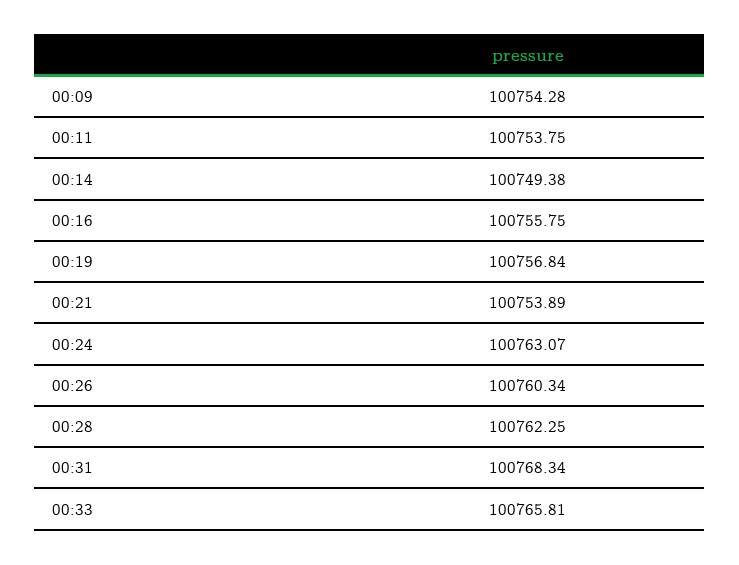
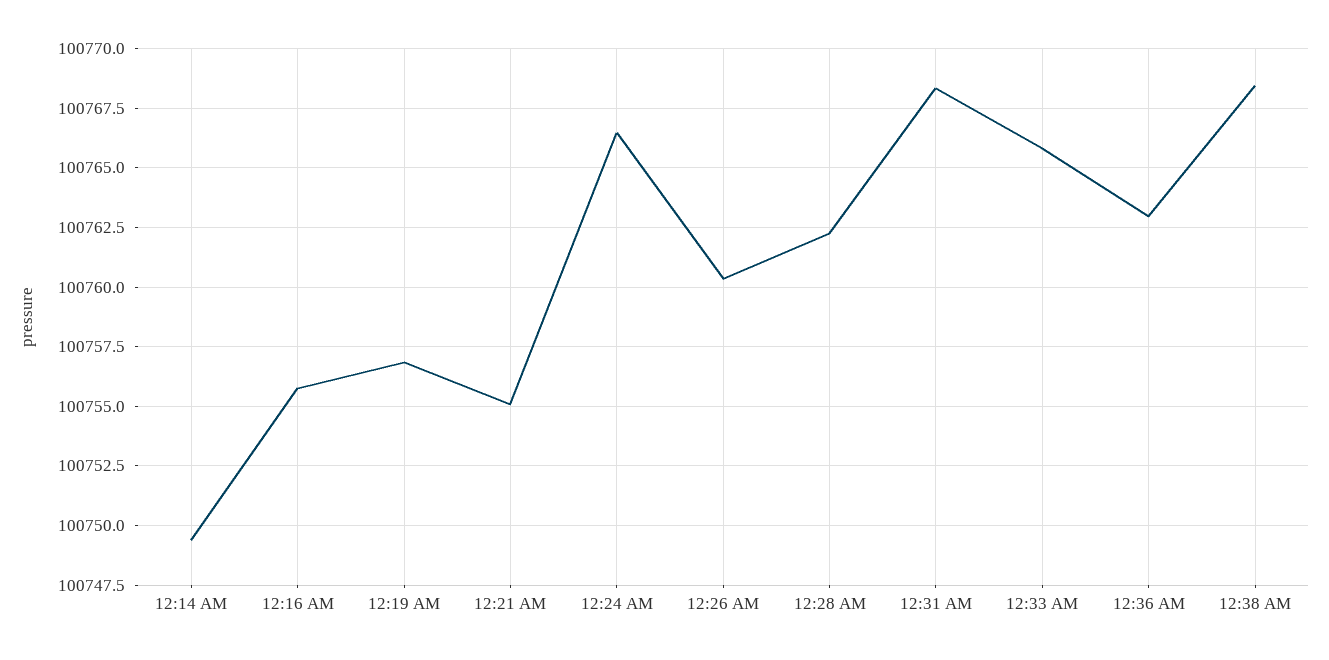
00:09: 100754.28 -> none
00:11: 100753.75 -> none
00:21: 100753.89 -> 100755
00:24: 100763.07 -> 100766.5
12:36 AM: none -> 100763
12:38 AM: none -> 100768.5

